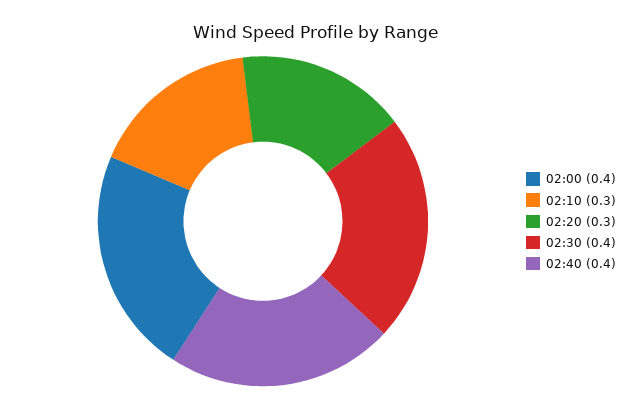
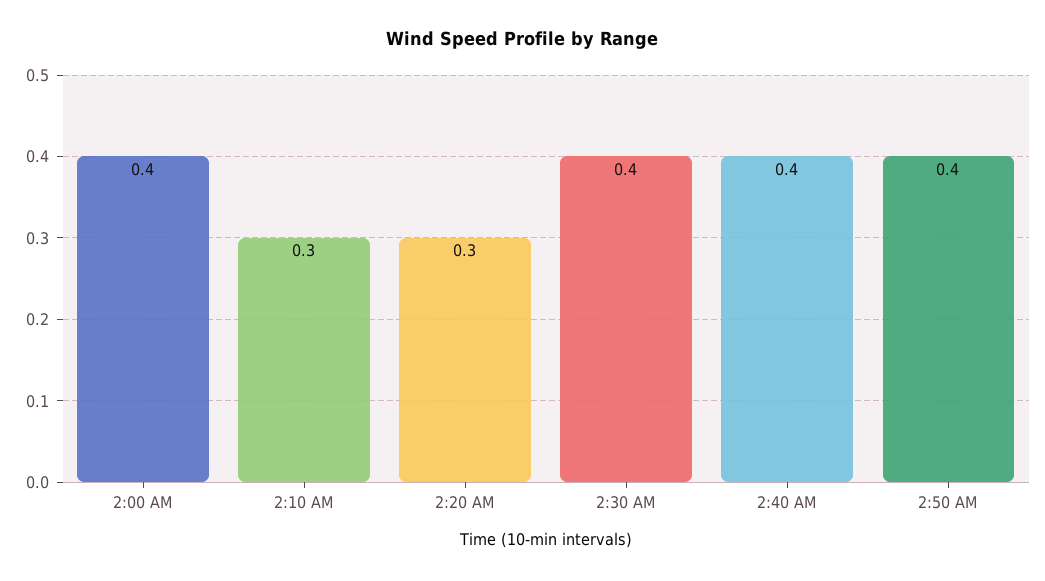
2:50 AM: none -> 0.4

